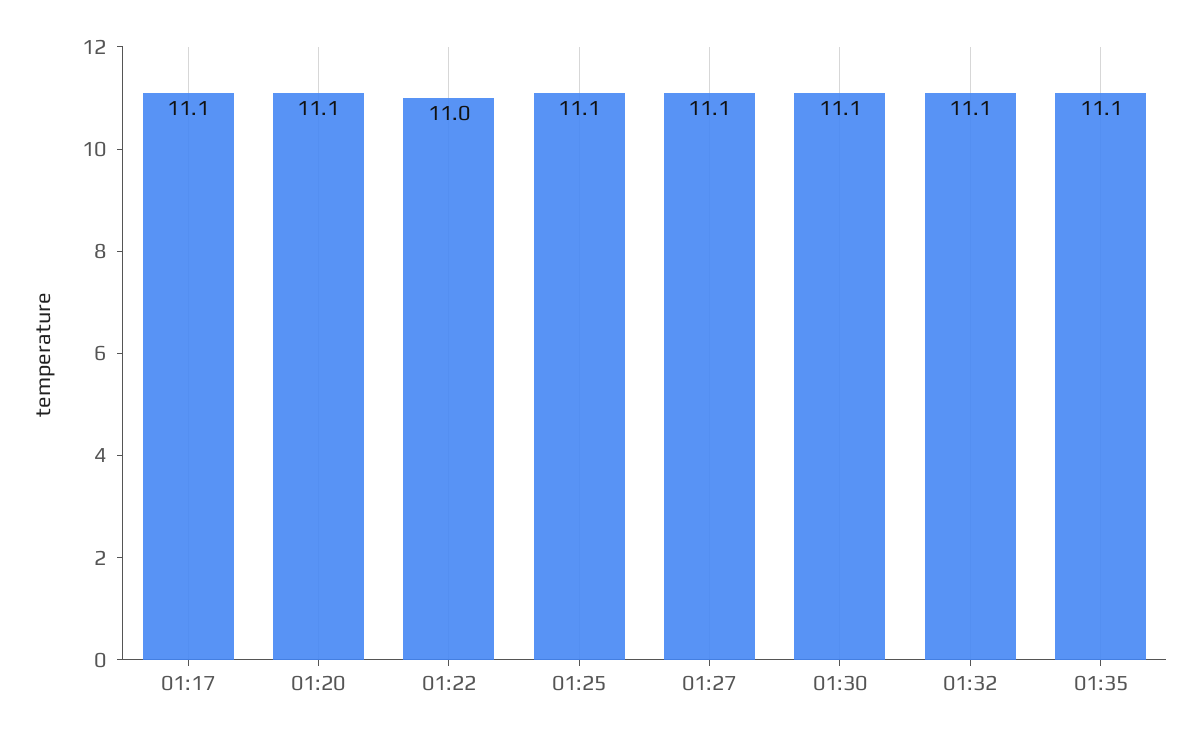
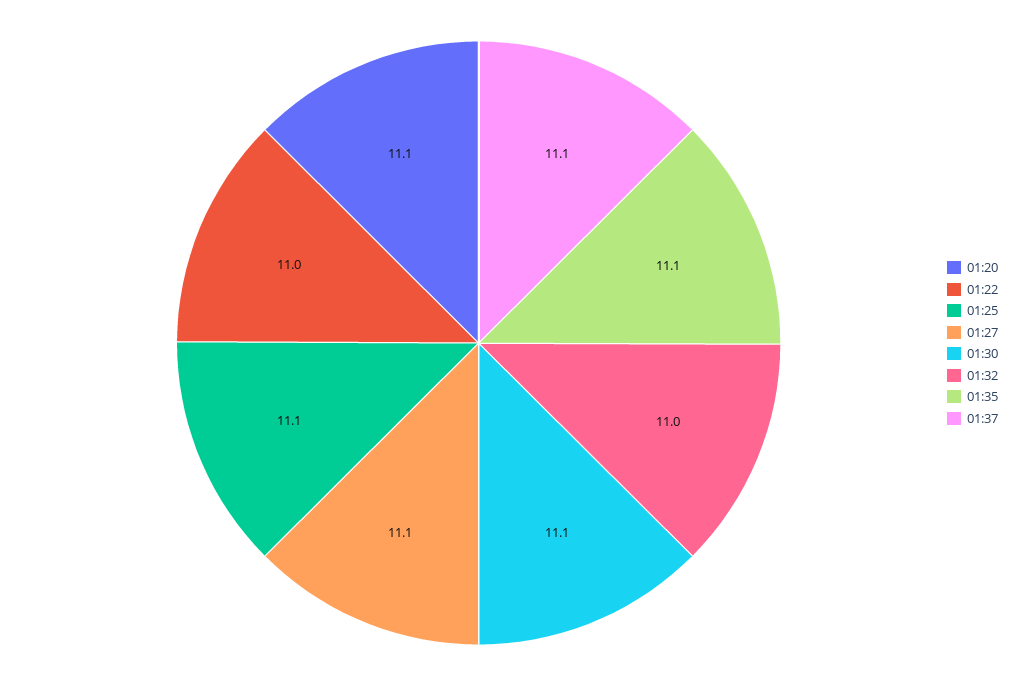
01:17: 11.1 -> none
01:32: 11.1 -> 11
01:37: none -> 11.1

